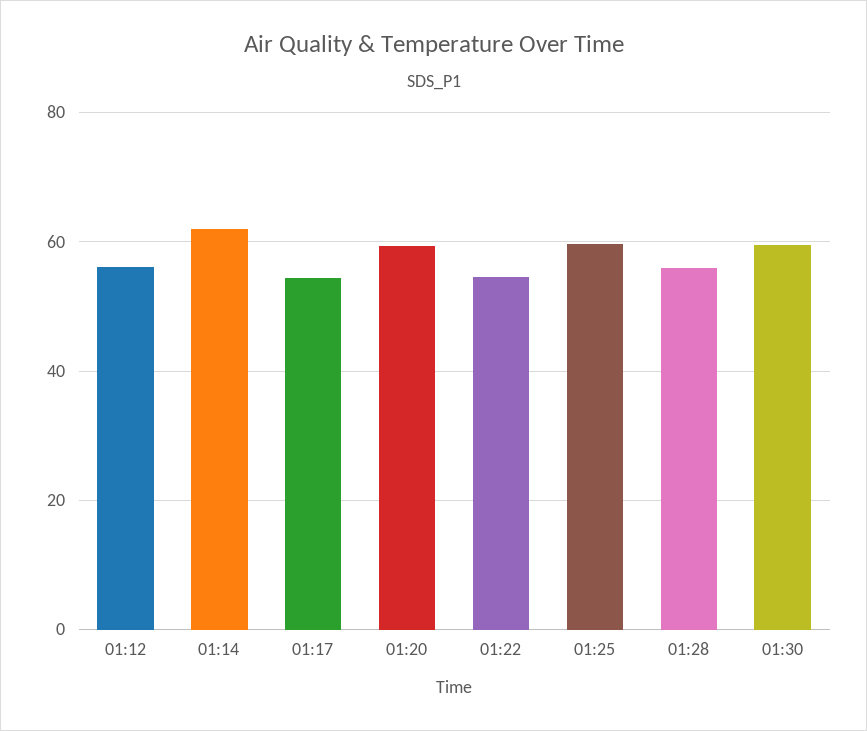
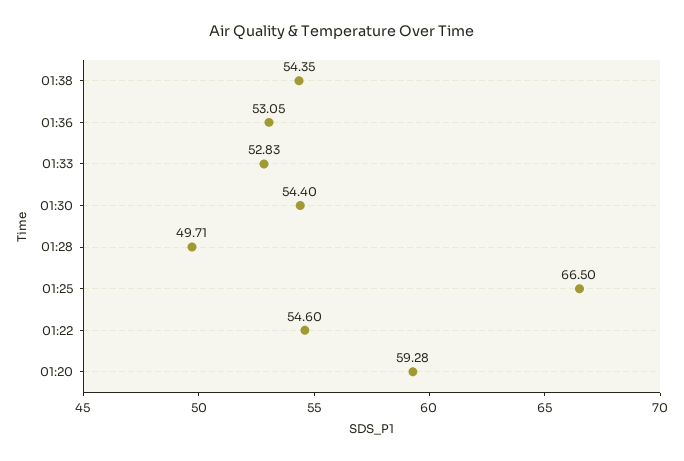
01:12: 56 -> none
01:14: 62 -> none
01:17: 54 -> none
01:25: 60 -> 66.5
01:28: 56 -> 49.71
01:30: 60 -> 54.4
01:38: none -> 54.35
01:36: none -> 53.05
01:33: none -> 52.83

